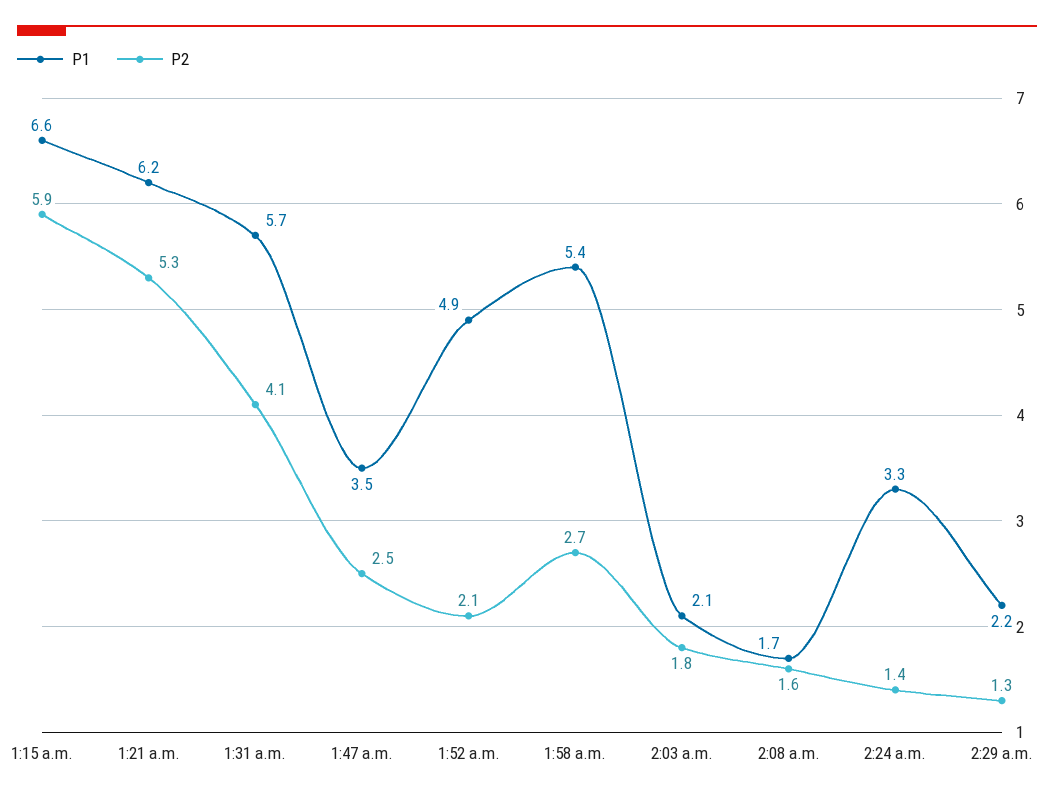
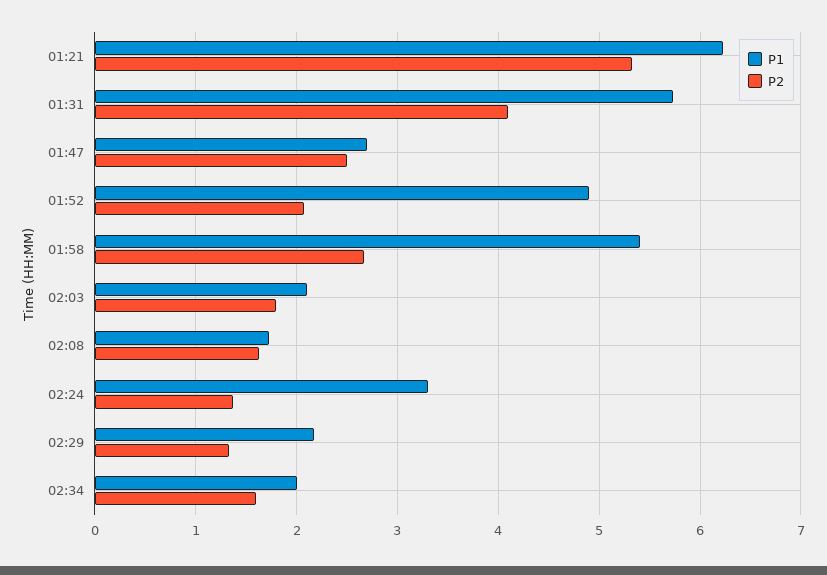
P1, 1:15 a.m.: 6.6 -> none
P2, 1:15 a.m.: 5.9 -> none
P1, 1:47 a.m.: 3.5 -> 2.7
P1, 02:34: none -> 2
P2, 02:34: none -> 1.6

